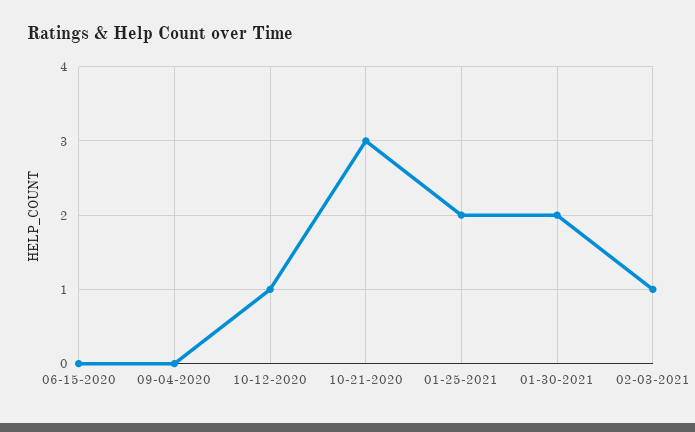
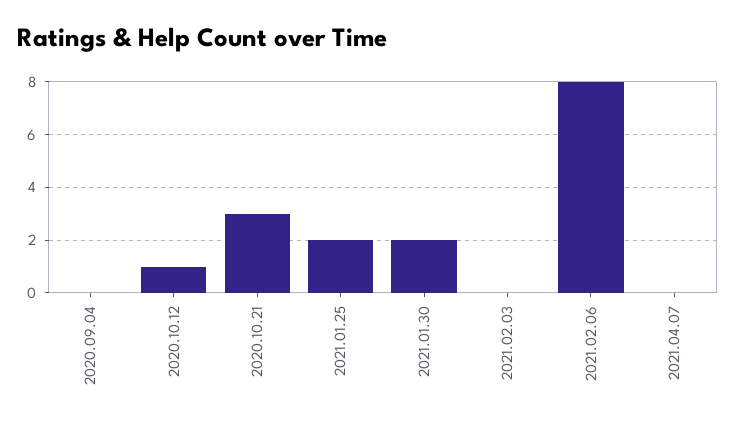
06-15-2020: 0 -> none
02-03-2021: 1 -> 0
2021.02.06: none -> 8
2021.04.07: none -> 0

